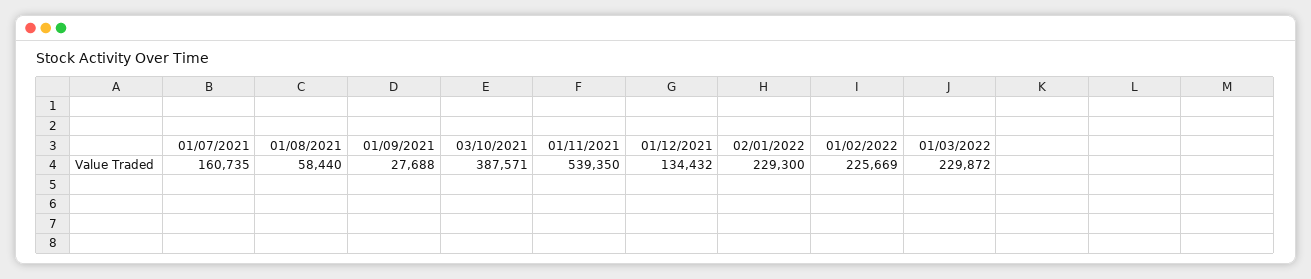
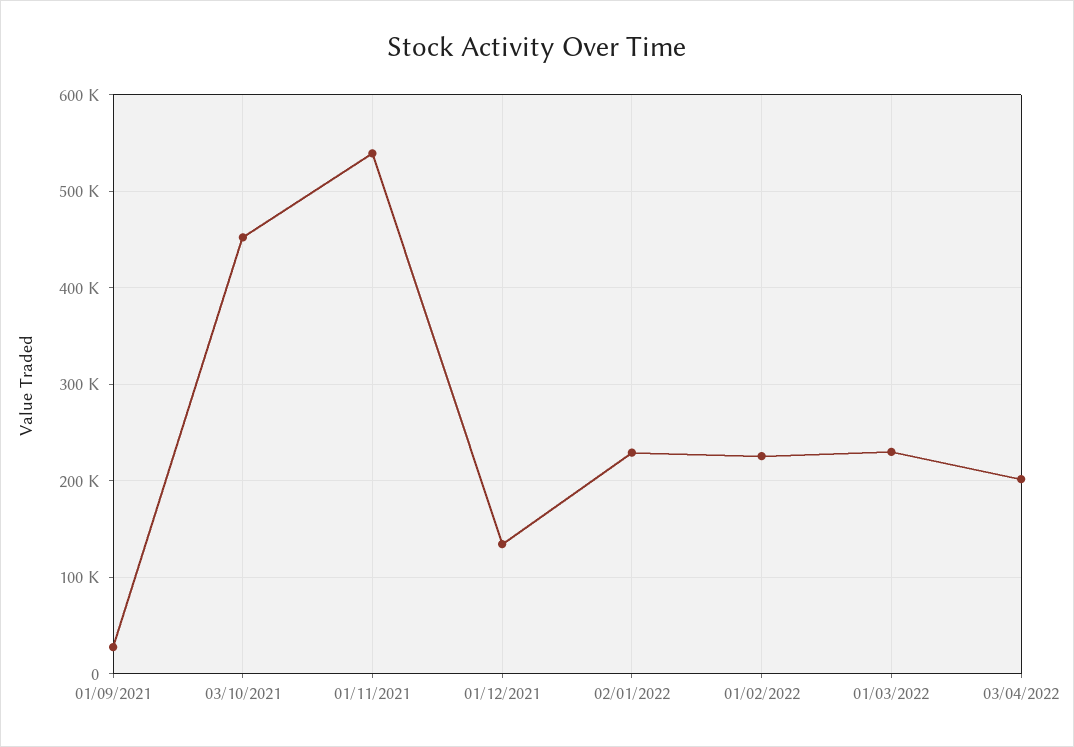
01/07/2021: 160735 -> none
01/08/2021: 58440 -> none
03/10/2021: 387571 -> 450000
03/04/2022: none -> 200000

